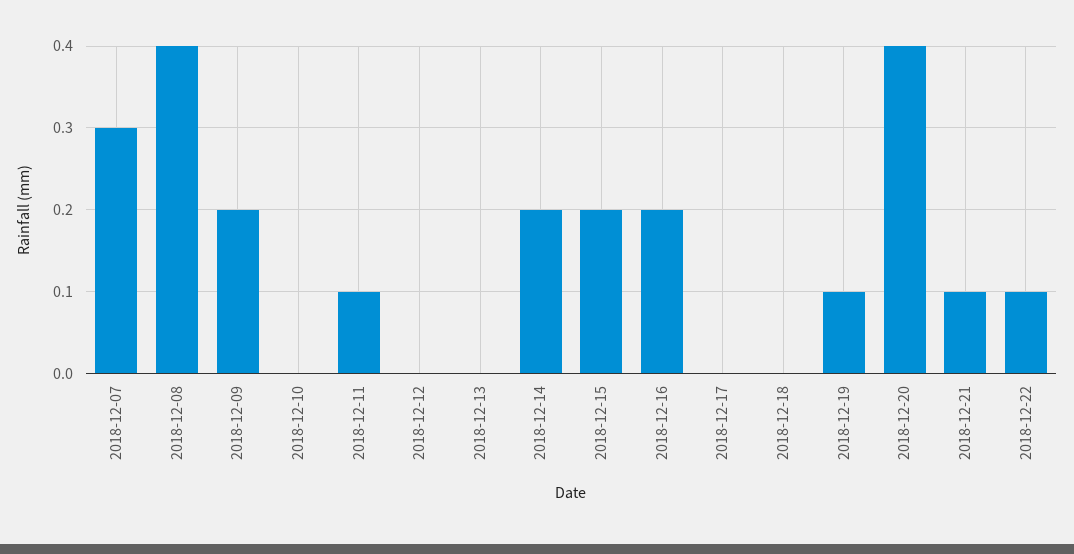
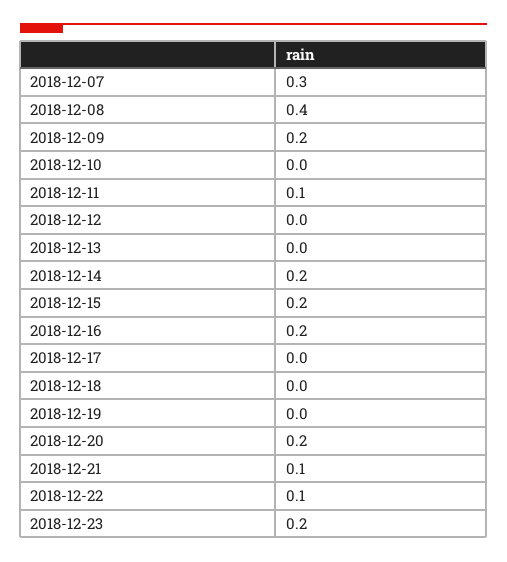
2018-12-19: 0.1 -> 0
2018-12-20: 0.4 -> 0.2
2018-12-23: none -> 0.2

